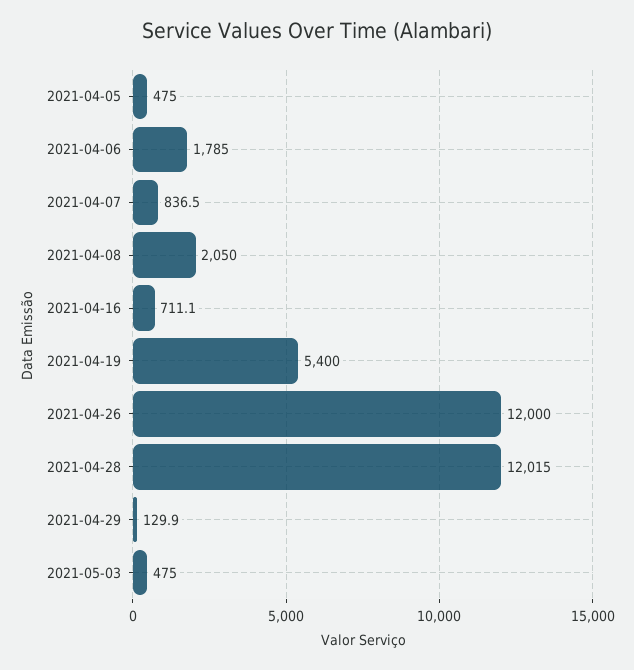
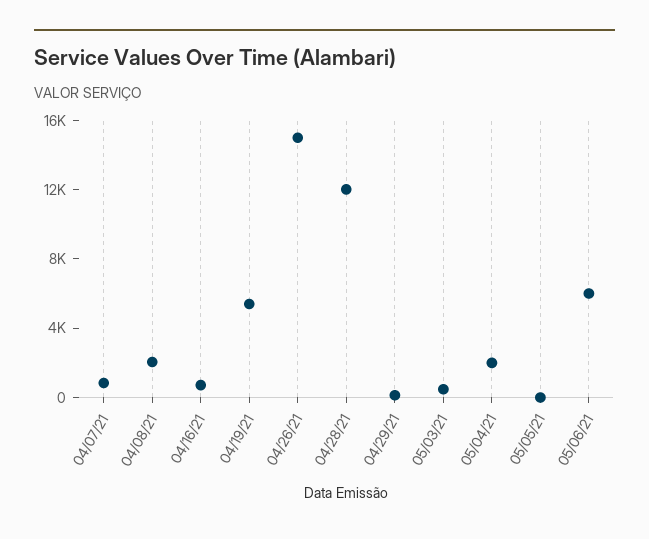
2021-04-05: 475 -> none
2021-04-06: 1785 -> none
2021-04-26: 12000 -> 15000
05/04/21: none -> 2000
05/05/21: none -> 0
05/06/21: none -> 6000

